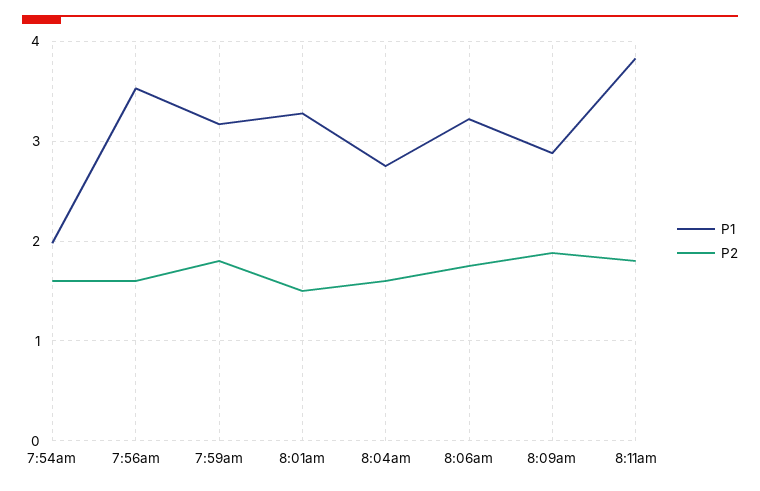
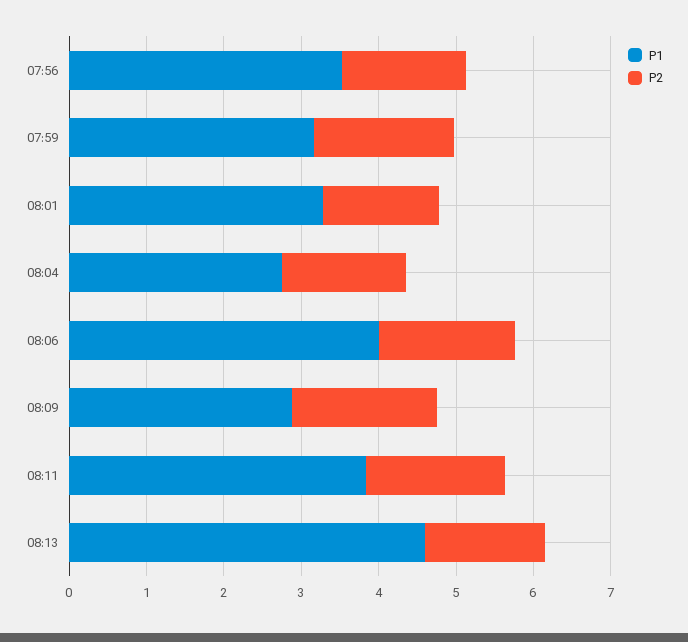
P1, 7:54am: 2 -> none
P2, 7:54am: 1.6 -> none
P1, 8:06am: 3.2 -> 4
P1, 08:13: none -> 4.6
P2, 08:13: none -> 1.6

